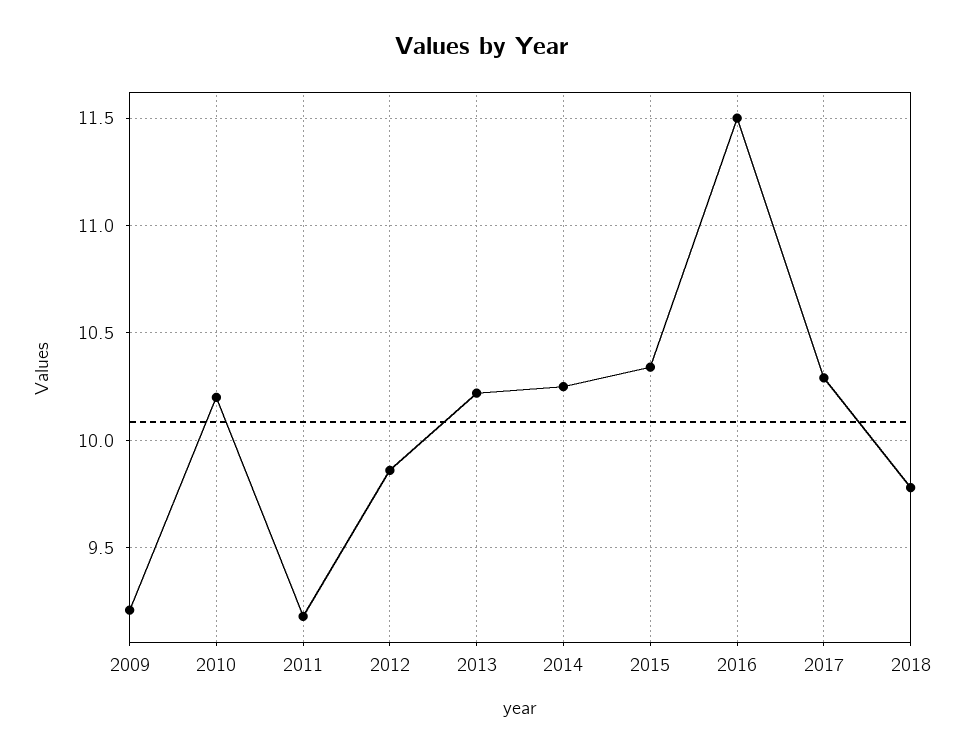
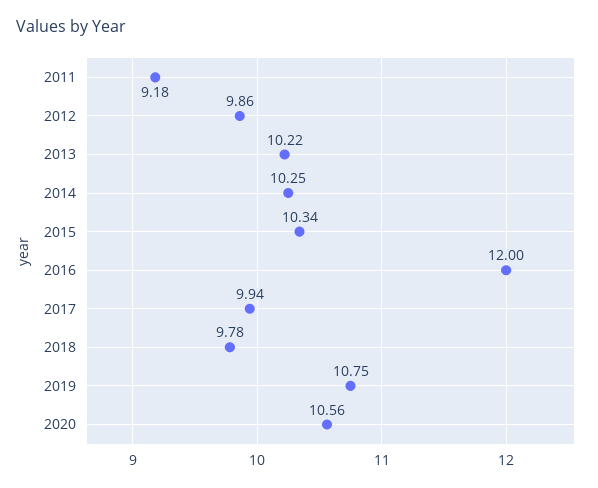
2009: 9.2 -> none
2010: 10.2 -> none
2016: 11.5 -> 12
2017: 10.3 -> 9.94
2019: none -> 10.75
2020: none -> 10.56

